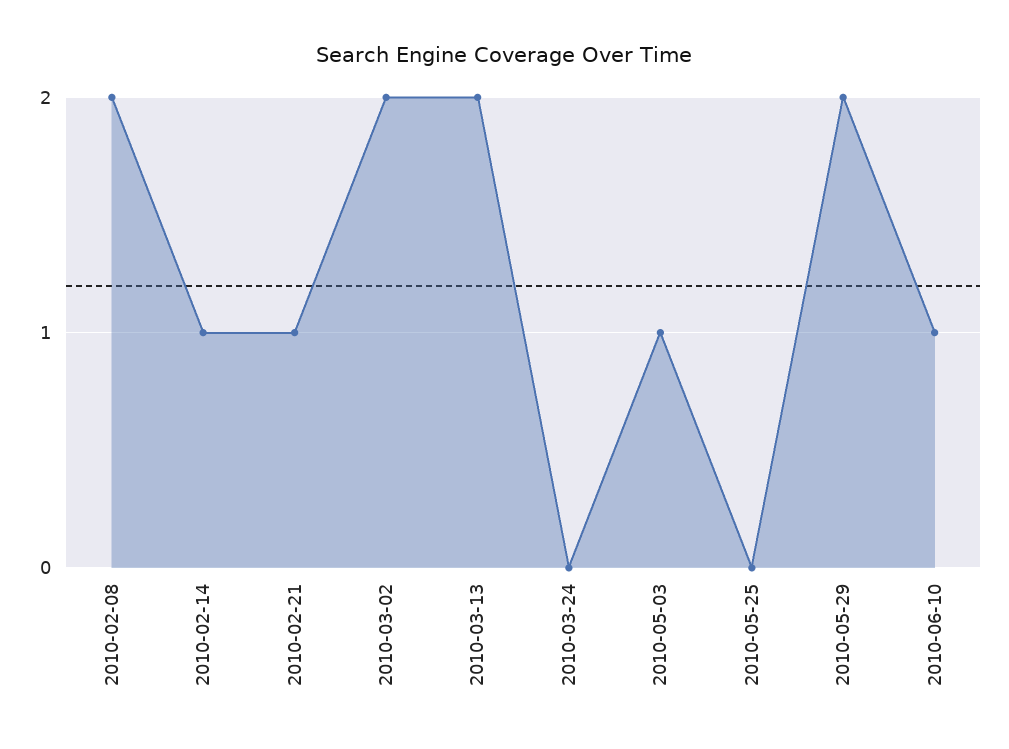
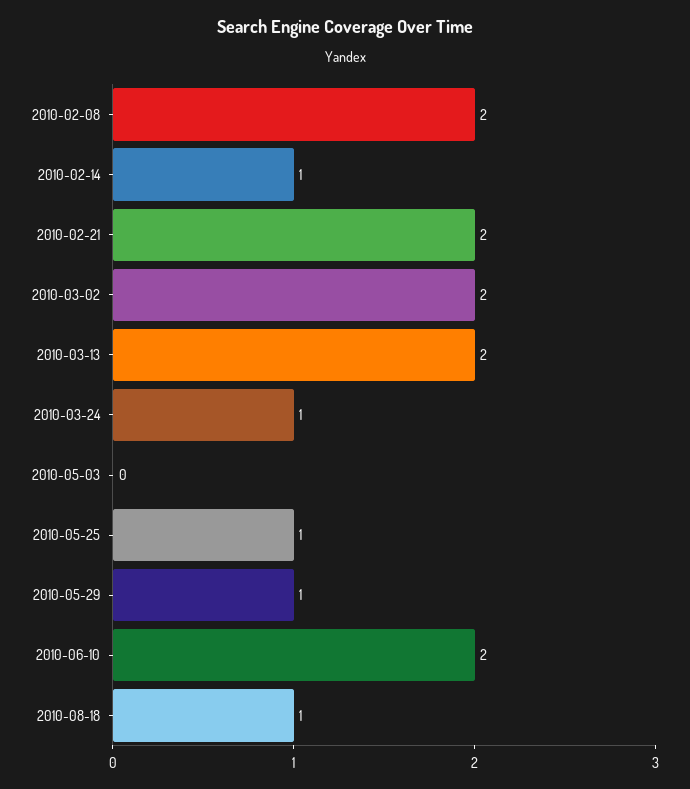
2010-02-21: 1 -> 2
2010-03-24: 0 -> 1
2010-05-03: 1 -> 0
2010-05-25: 0 -> 1
2010-05-29: 2 -> 1
2010-06-10: 1 -> 2
2010-08-18: none -> 1

